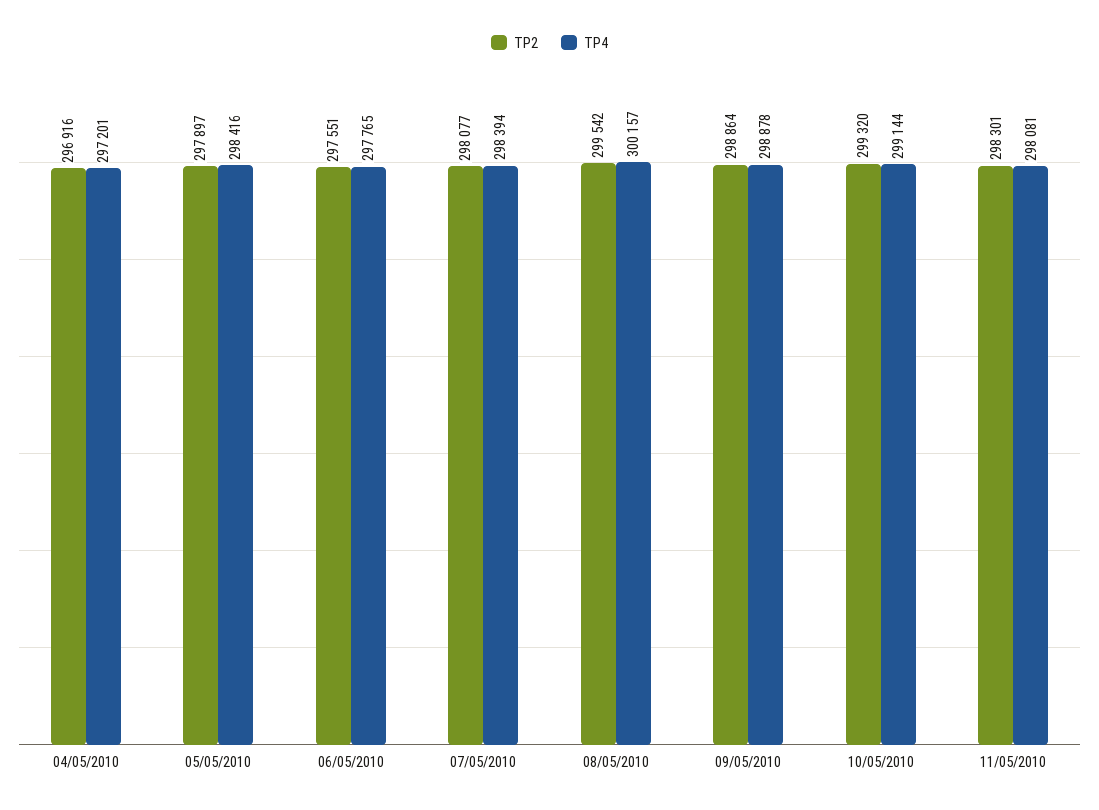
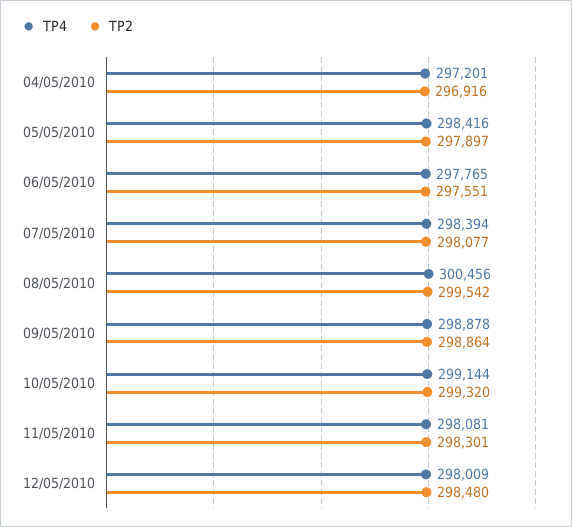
TP4, 08/05/2010: 300157 -> 300456
TP4, 12/05/2010: none -> 298009
TP2, 12/05/2010: none -> 298480

